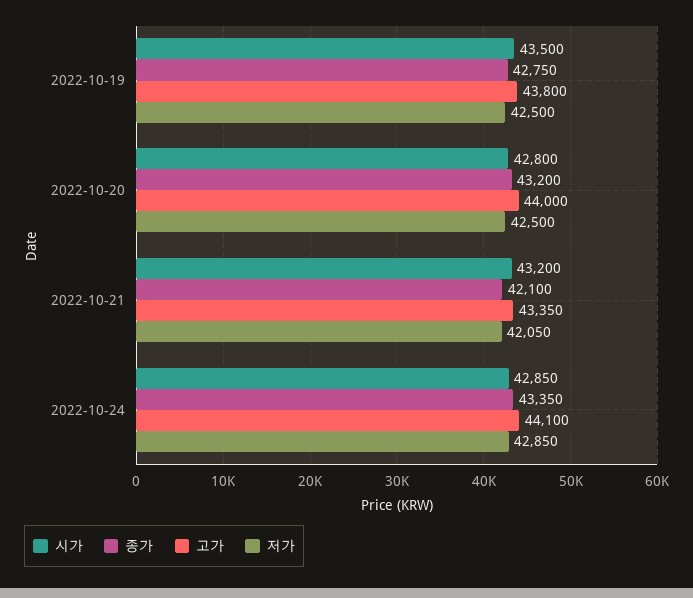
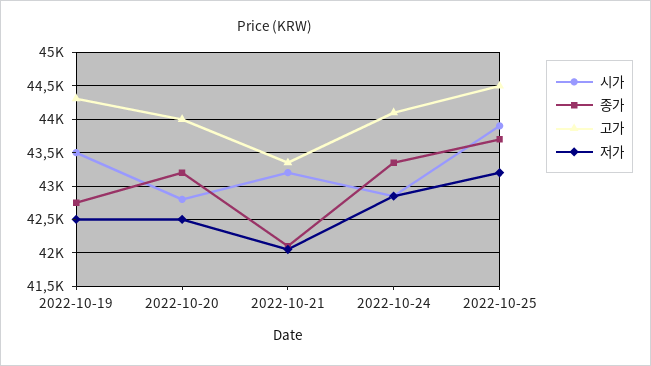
고가, 2022-10-19: 43800 -> 44300
시가, 2022-10-25: none -> 43900
종가, 2022-10-25: none -> 43700
고가, 2022-10-25: none -> 44500
저가, 2022-10-25: none -> 43200

